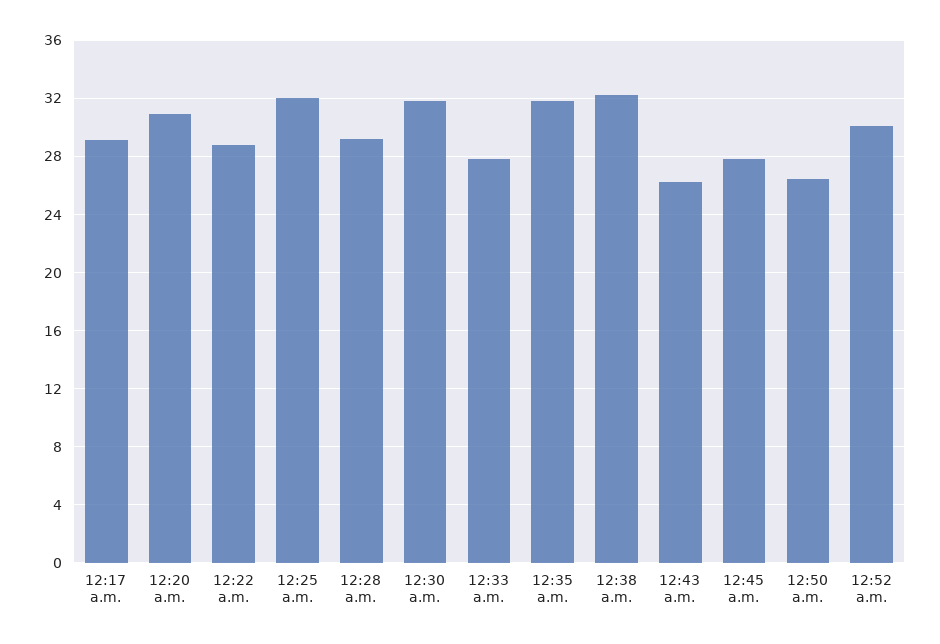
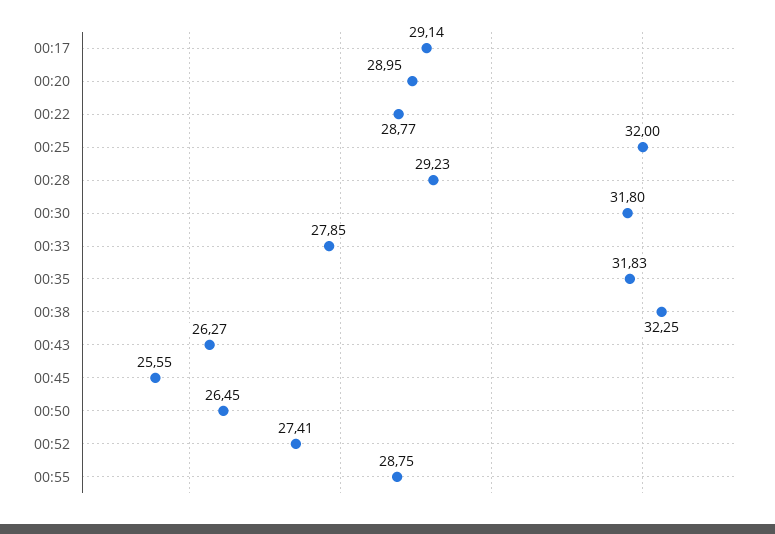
12:20 a.m.: 31 -> 28.95
12:45 a.m.: 28 -> 25.55
12:52 a.m.: 30 -> 27.41
00:55: none -> 28.75

